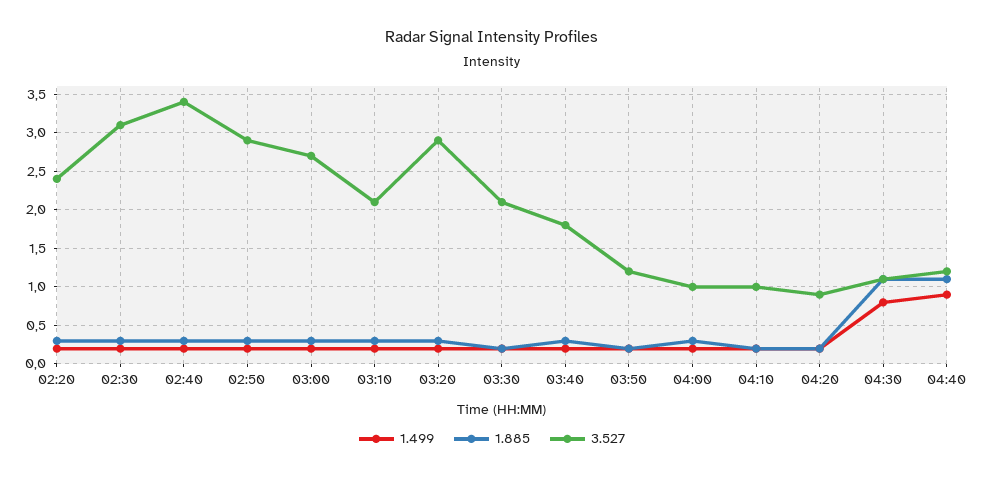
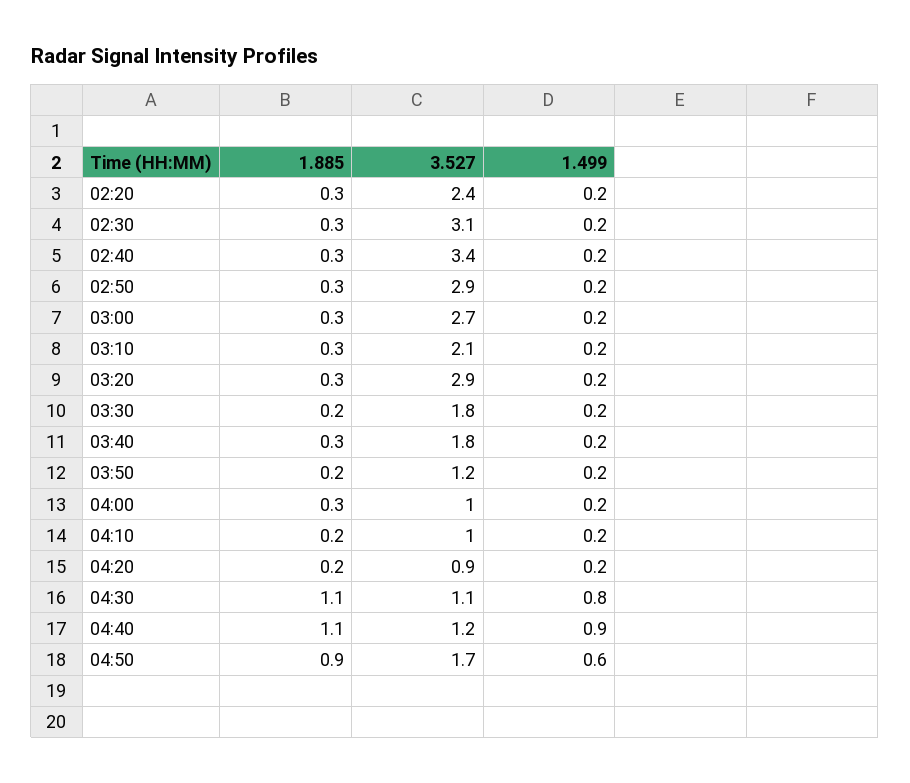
3.527, 03:30: 2.1 -> 1.8
1.885, 04:50: none -> 0.9
3.527, 04:50: none -> 1.7
1.499, 04:50: none -> 0.6

